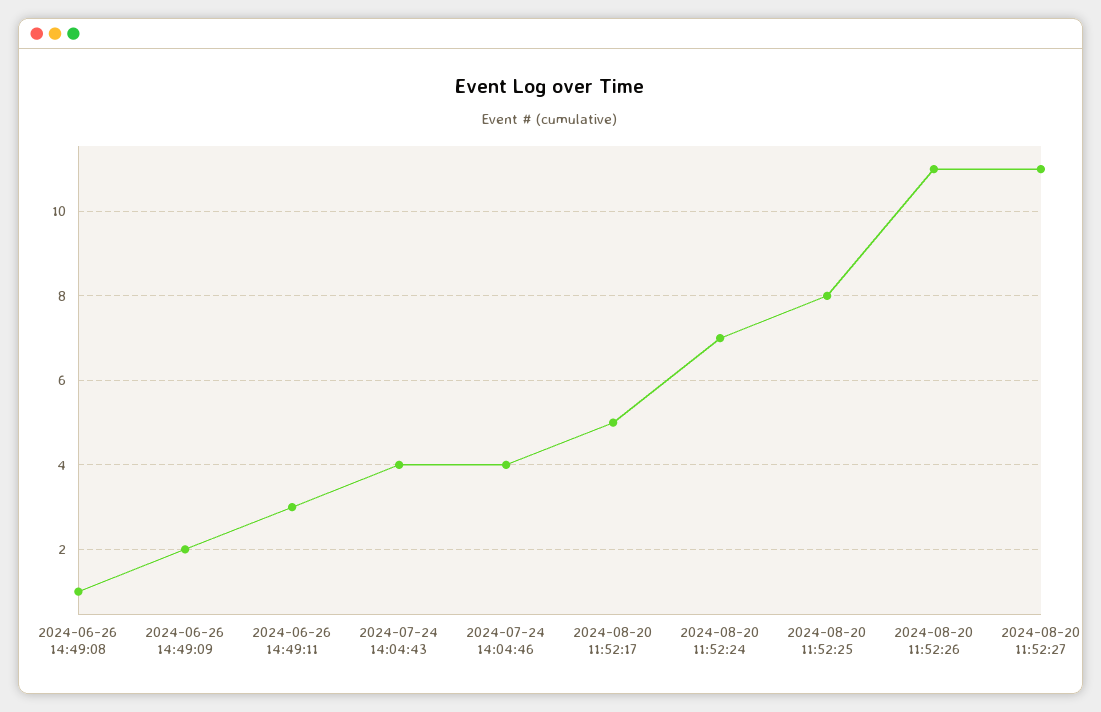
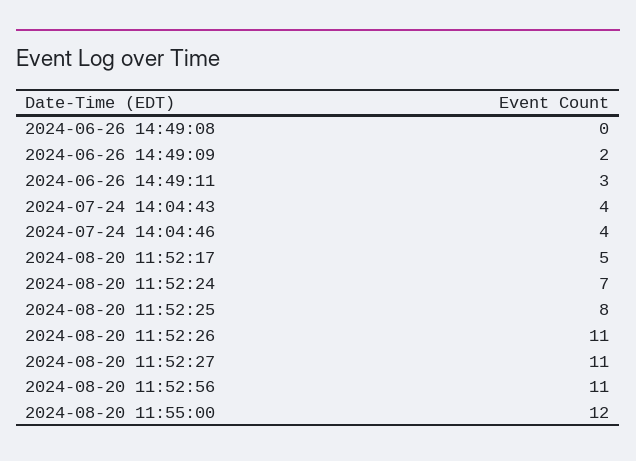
2024-06-26 14:49:08: 1 -> 0
2024-08-20 11:52:56: none -> 11
2024-08-20 11:55:00: none -> 12

